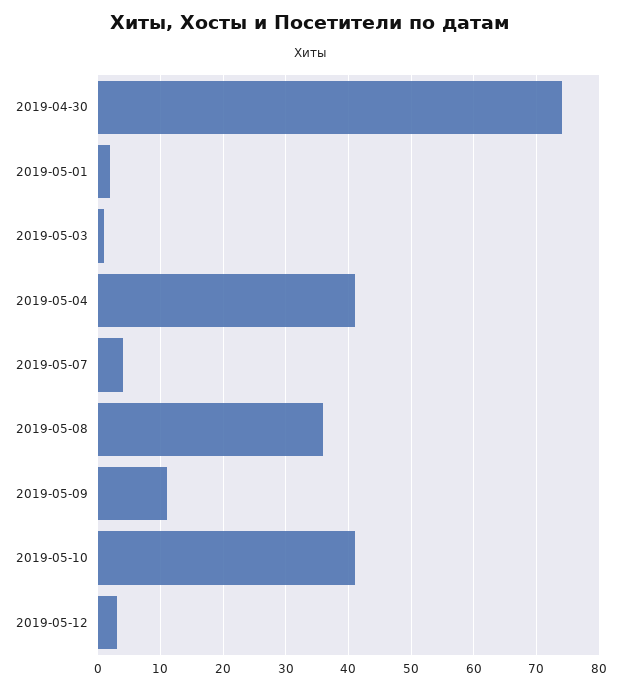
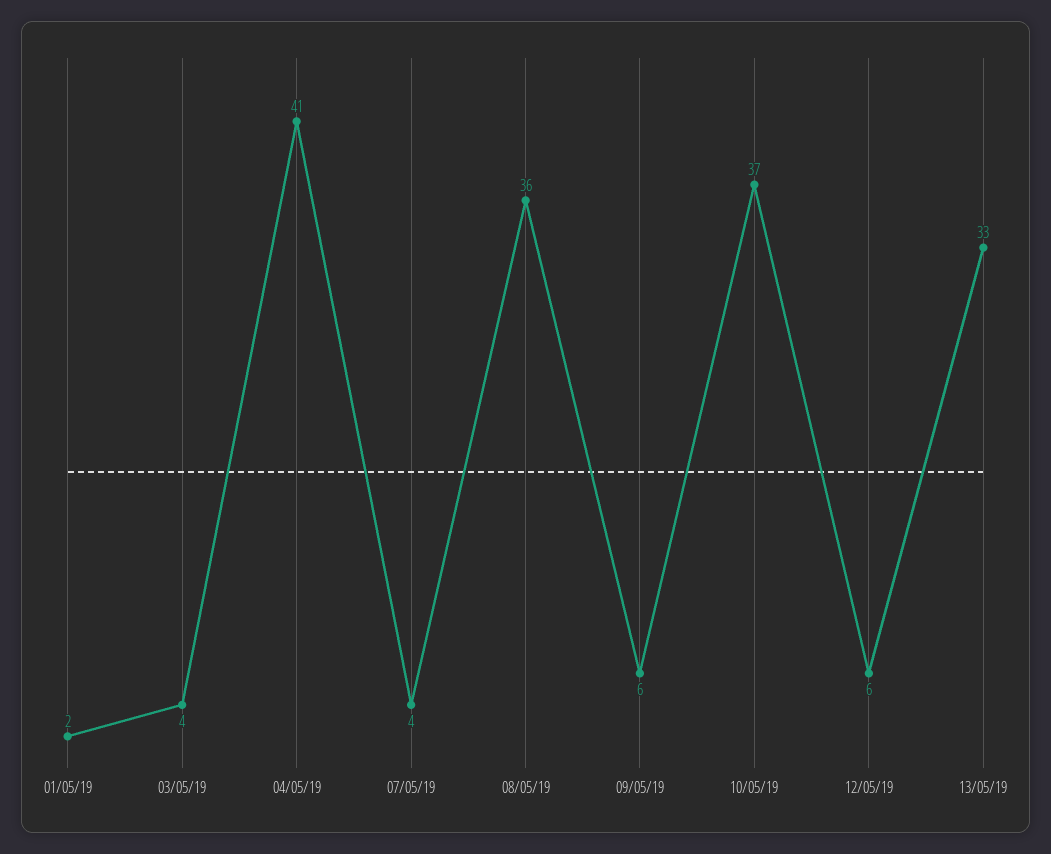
2019-04-30: 74 -> none
2019-05-03: 1 -> 4
2019-05-09: 11 -> 6
2019-05-10: 41 -> 37
2019-05-12: 3 -> 6
13/05/19: none -> 33

